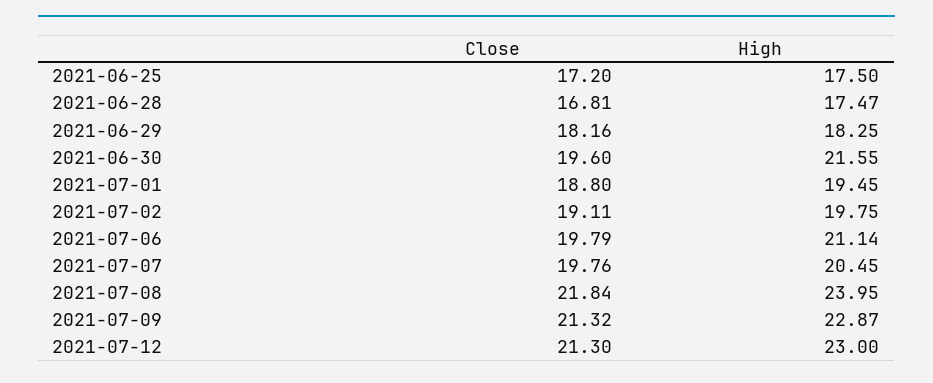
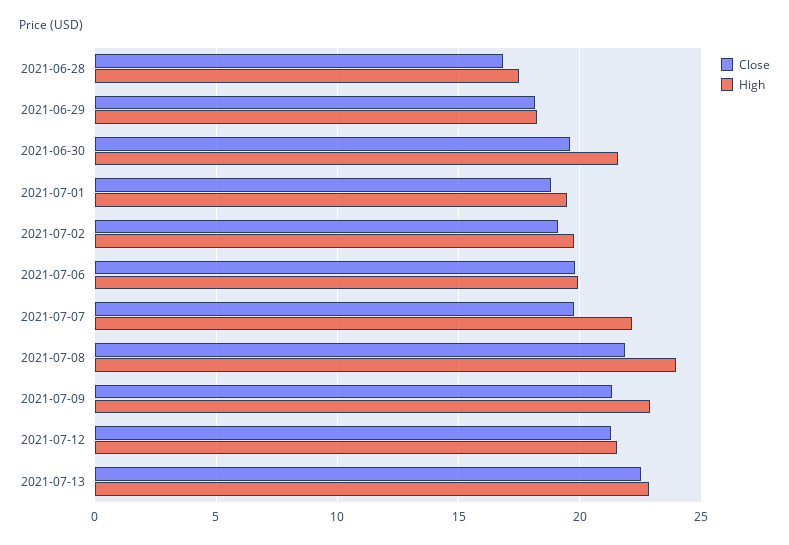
Close, 2021-06-25: 17.2 -> none
High, 2021-06-25: 17.5 -> none
High, 2021-07-06: 21.14 -> 20
High, 2021-07-07: 20.45 -> 22
High, 2021-07-12: 23 -> 21.5
Close, 2021-07-13: none -> 22.5
High, 2021-07-13: none -> 23

